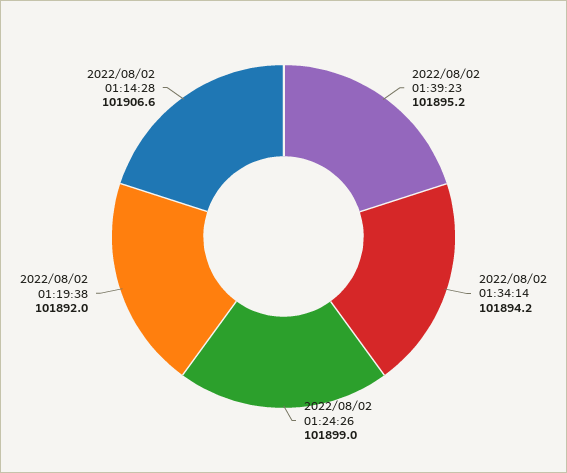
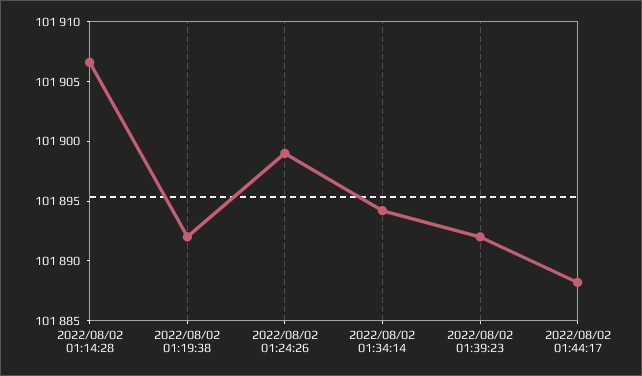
2022/08/02 01:39:23: 101895.2 -> 101892
2022/08/02 01:44:17: none -> 101888

